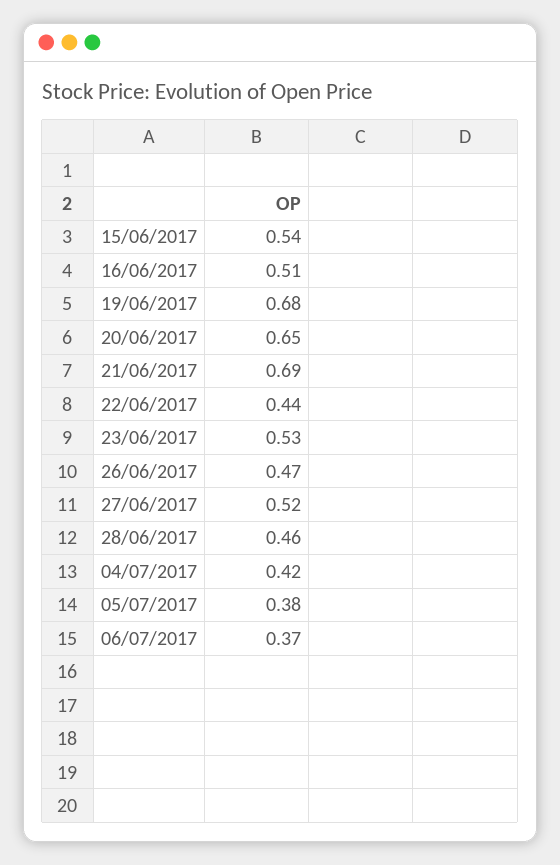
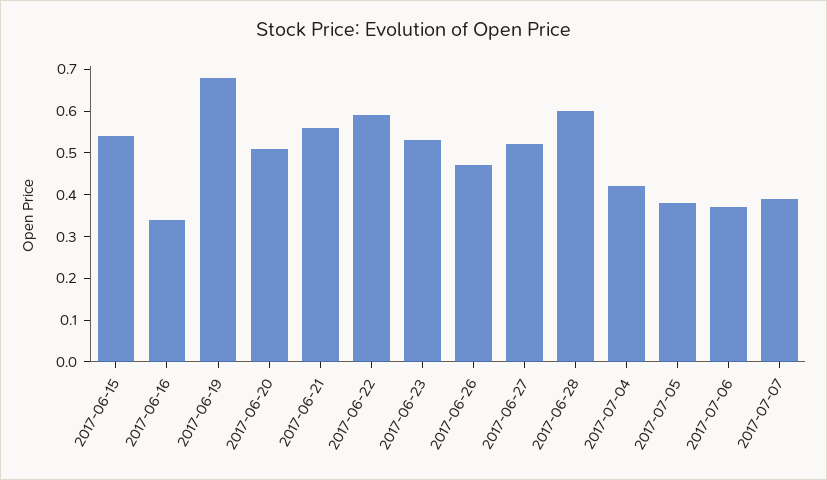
16/06/2017: 0.51 -> 0.35
20/06/2017: 0.65 -> 0.5
21/06/2017: 0.69 -> 0.55
22/06/2017: 0.44 -> 0.6
28/06/2017: 0.46 -> 0.6
2017-07-07: none -> 0.4

